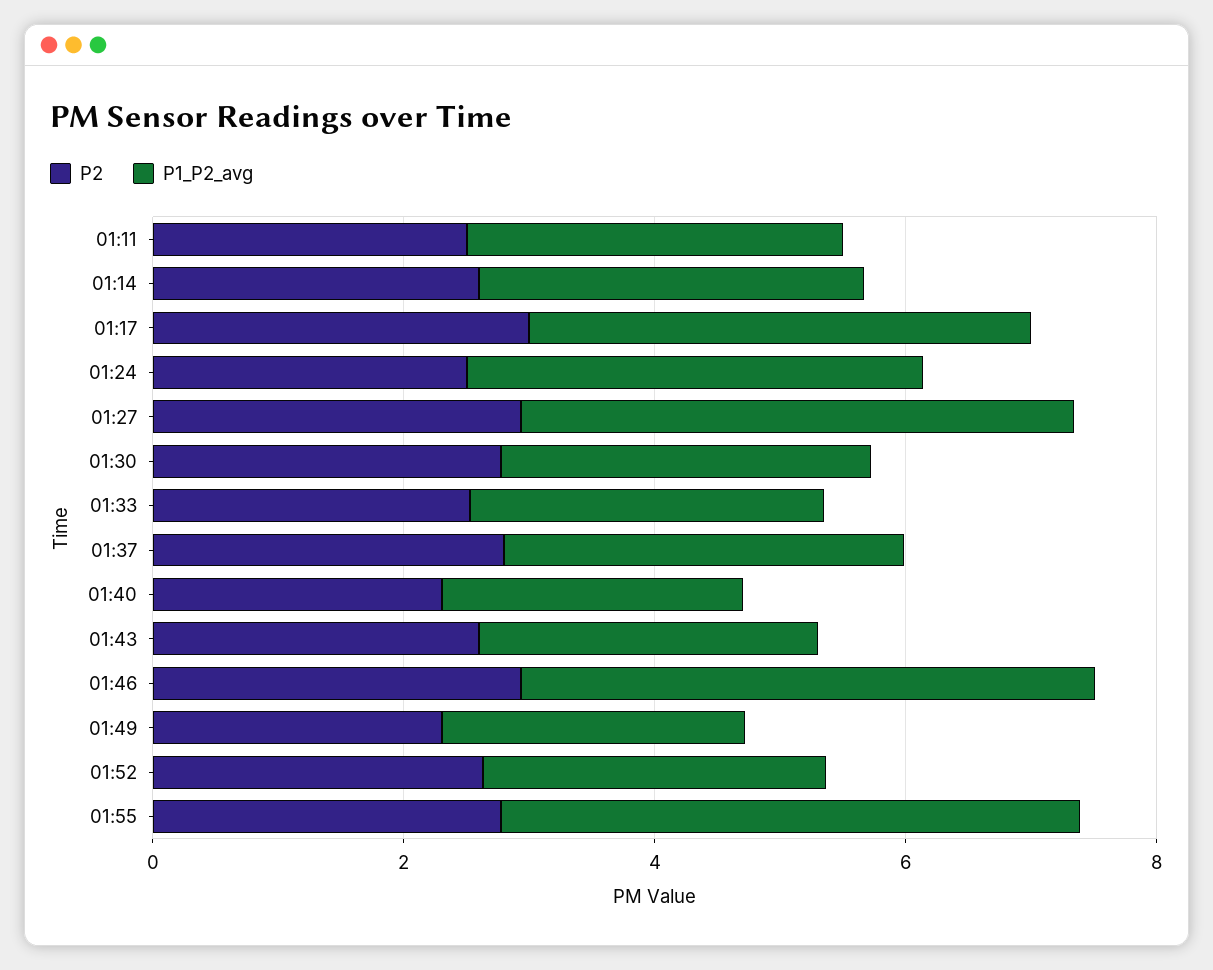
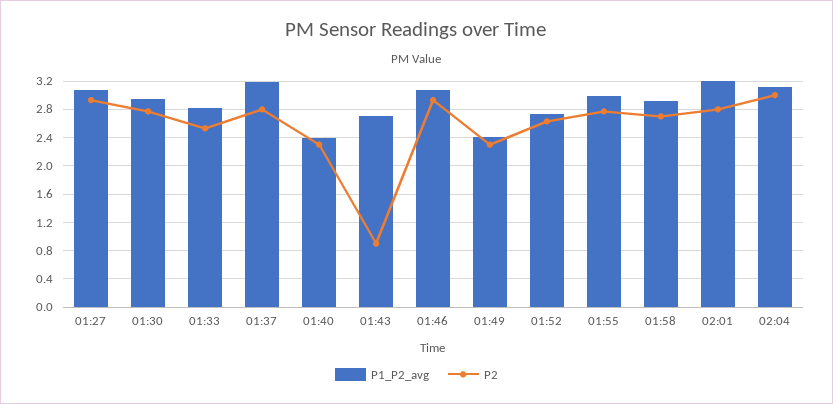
P2, 01:11: 2.5 -> none
P1_P2_avg, 01:11: 3 -> none
P2, 01:14: 2.5 -> none
P1_P2_avg, 01:14: 3 -> none
P2, 01:17: 3 -> none
P1_P2_avg, 01:17: 4 -> none
P2, 01:24: 2.5 -> none
P1_P2_avg, 01:24: 3.5 -> none
P1_P2_avg, 01:27: 4.5 -> 3.1
P2, 01:43: 2.5 -> 0.9
P1_P2_avg, 01:46: 4.5 -> 3.1
P1_P2_avg, 01:55: 4.5 -> 3
P1_P2_avg, 01:58: none -> 2.9
P2, 01:58: none -> 2.7
P1_P2_avg, 02:01: none -> 3.2
P2, 02:01: none -> 2.8
P1_P2_avg, 02:04: none -> 3.1
P2, 02:04: none -> 3

